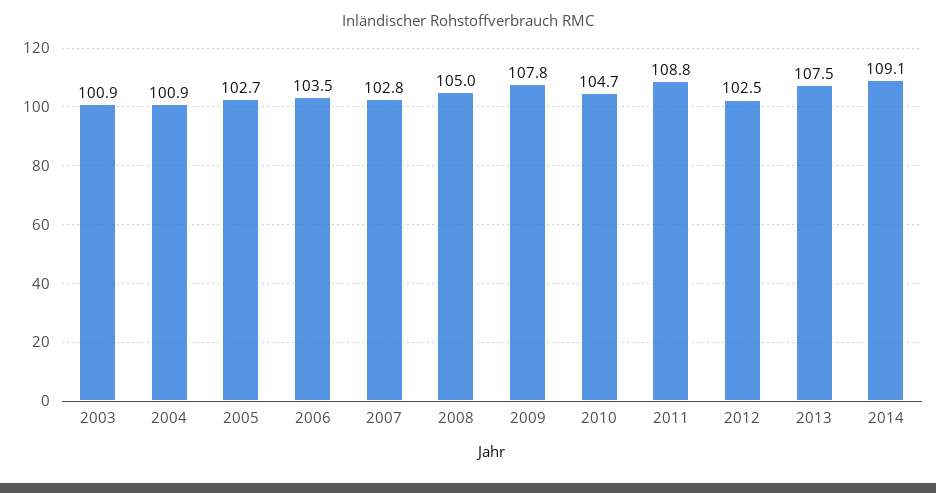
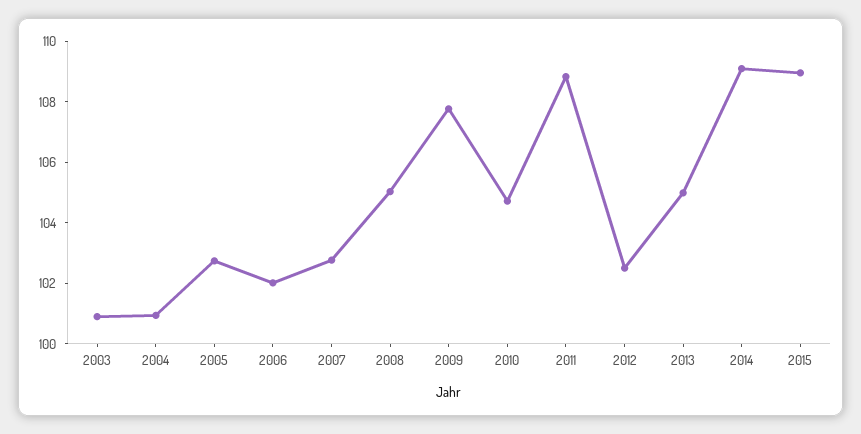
2006: 103.5 -> 102
2013: 107.5 -> 105
2015: none -> 109

